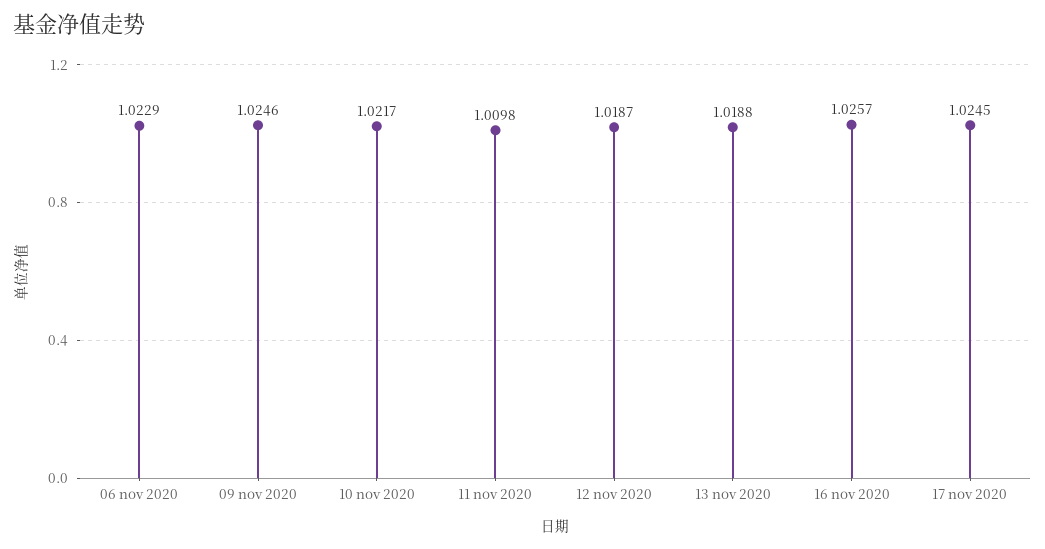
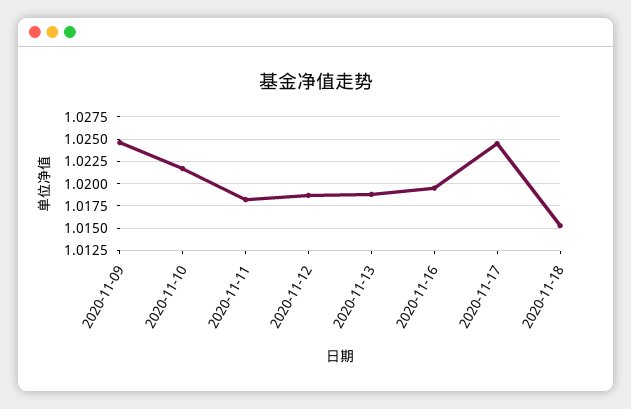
06 nov 2020: 1.0229 -> none
11 nov 2020: 1.0098 -> 1.0175
16 nov 2020: 1.0257 -> 1.02
2020-11-18: none -> 1.015

